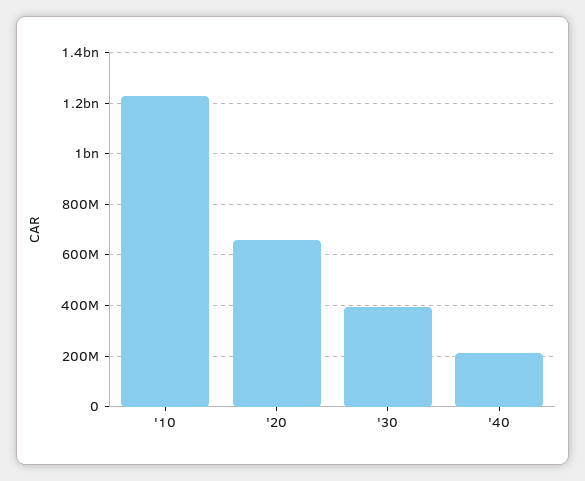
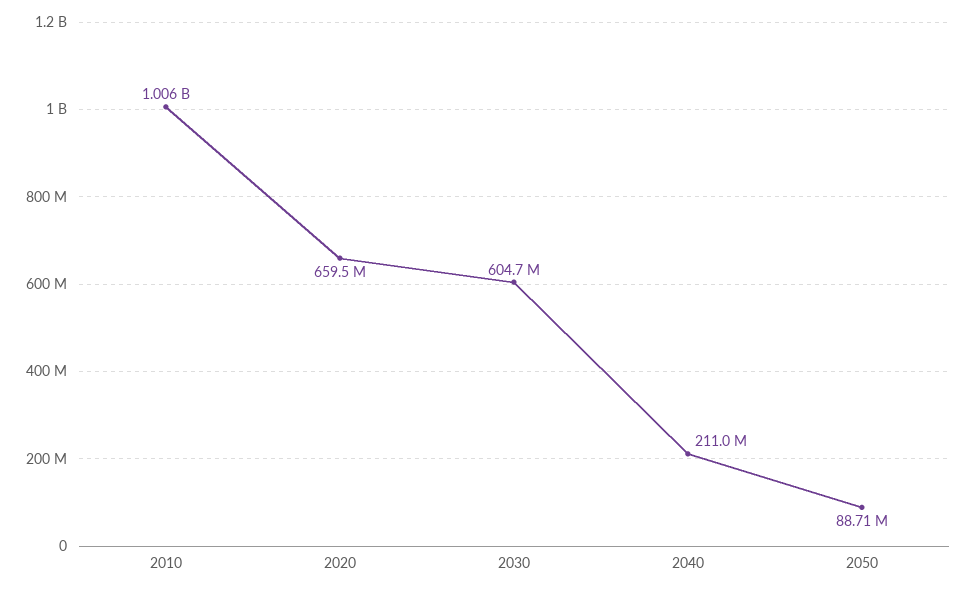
'10: 1225000000 -> 1006000000
'30: 400000000 -> 604700000
2050: none -> 88710000

